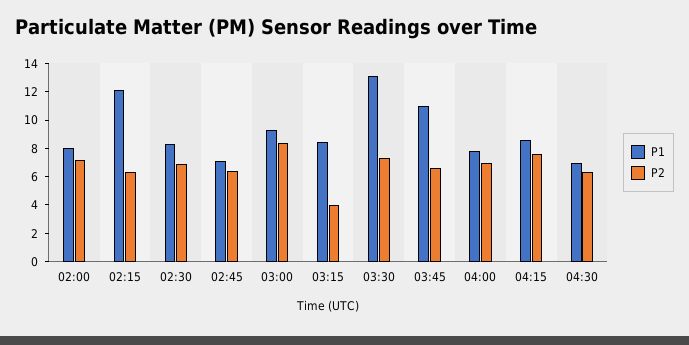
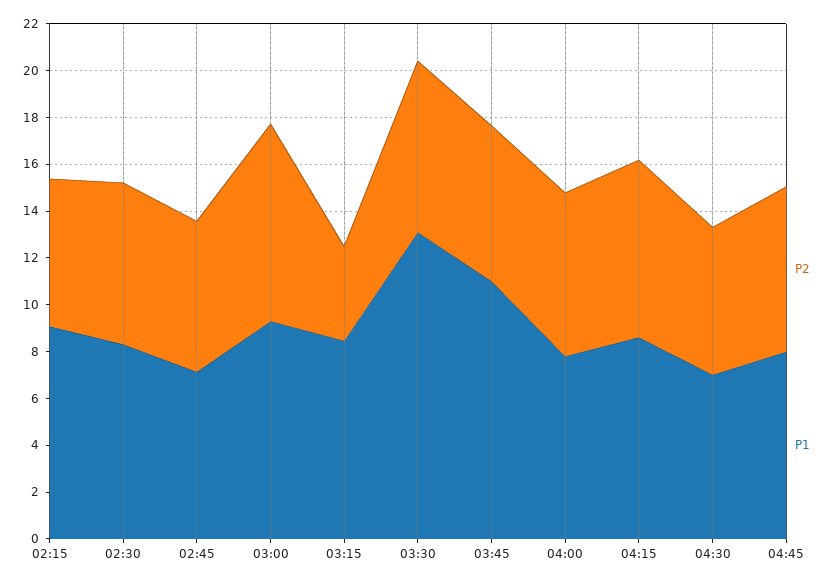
P1, 02:00: 8 -> none
P2, 02:00: 7 -> none
P1, 02:15: 12 -> 9
P2, 04:45: none -> 7
P1, 04:45: none -> 8

